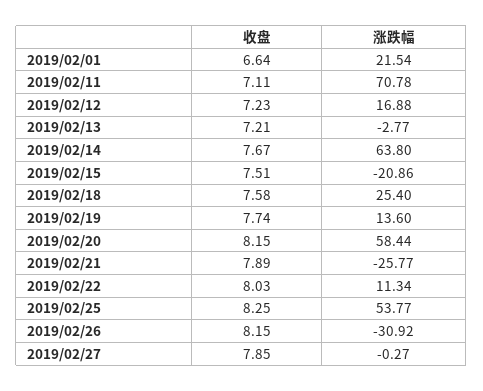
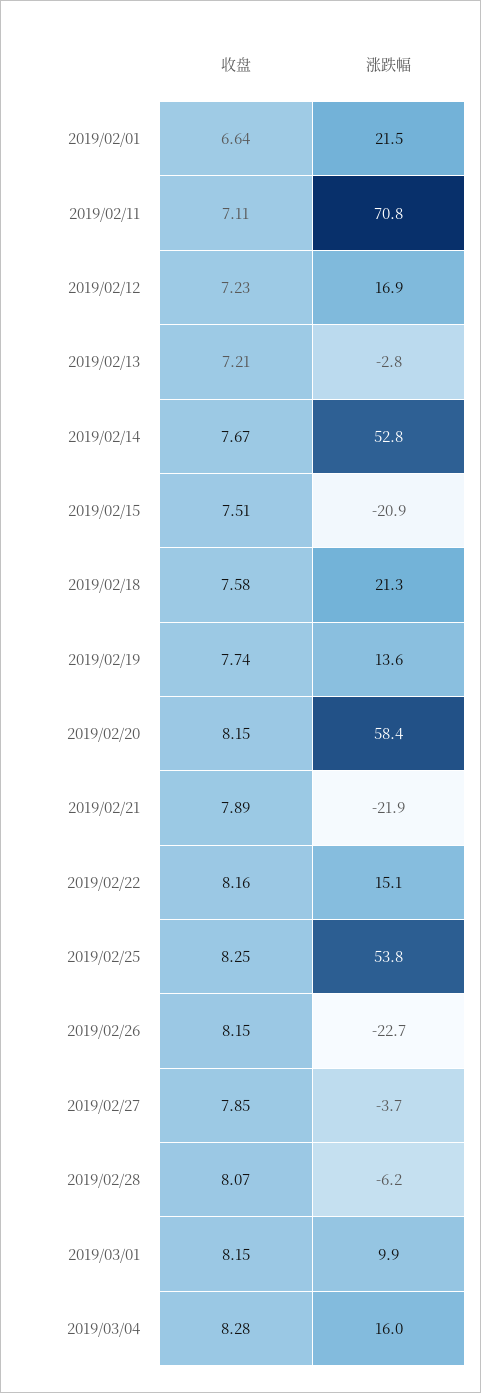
涨跌幅, 2019/02/14: 63.8 -> 52.8
涨跌幅, 2019/02/18: 25.4 -> 21.3
涨跌幅, 2019/02/21: -25.77 -> -21.9
收盘, 2019/02/22: 8.03 -> 8.16
涨跌幅, 2019/02/22: 11.34 -> 15.1
涨跌幅, 2019/02/26: -30.92 -> -22.7
涨跌幅, 2019/02/27: -0.27 -> -3.7
收盘, 2019/02/28: none -> 8.07
涨跌幅, 2019/02/28: none -> -6.2
收盘, 2019/03/01: none -> 8.15
涨跌幅, 2019/03/01: none -> 9.9
收盘, 2019/03/04: none -> 8.28
涨跌幅, 2019/03/04: none -> 16

